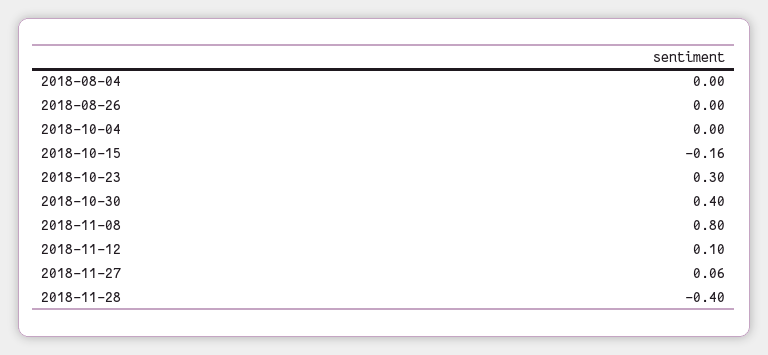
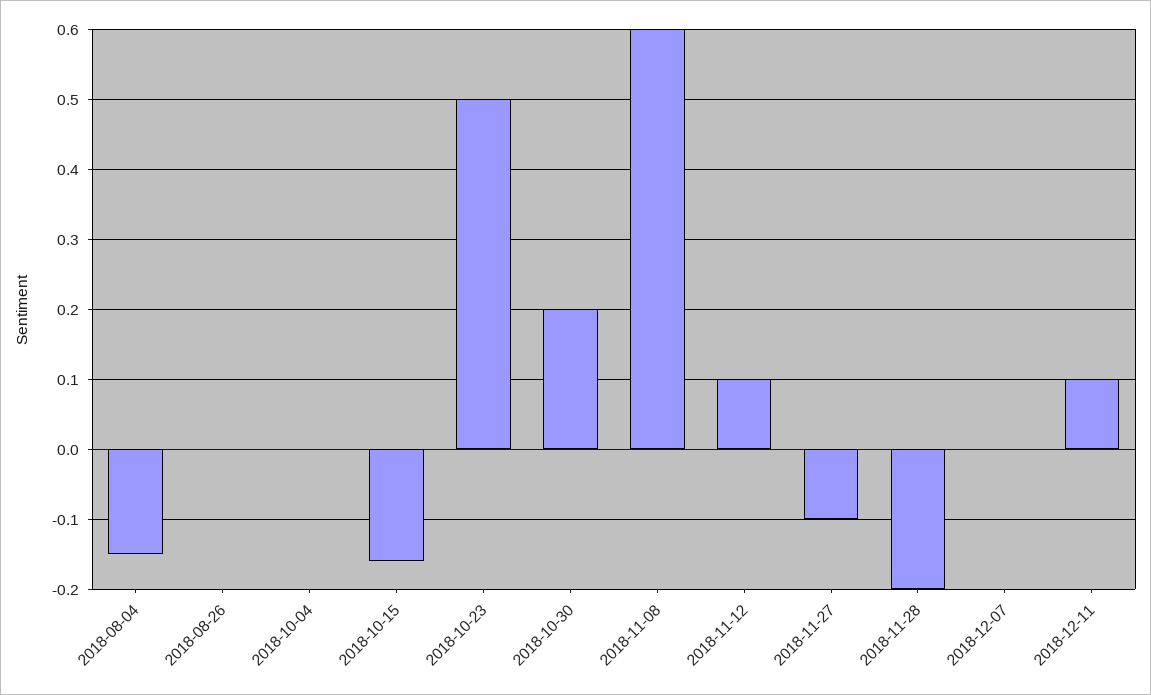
2018-08-04: 0 -> -0.15
2018-10-23: 0.3 -> 0.5
2018-10-30: 0.4 -> 0.2
2018-11-08: 0.8 -> 0.6
2018-11-27: 0.06 -> -0.1
2018-11-28: -0.4 -> -0.2
2018-12-07: none -> 0
2018-12-11: none -> 0.1

